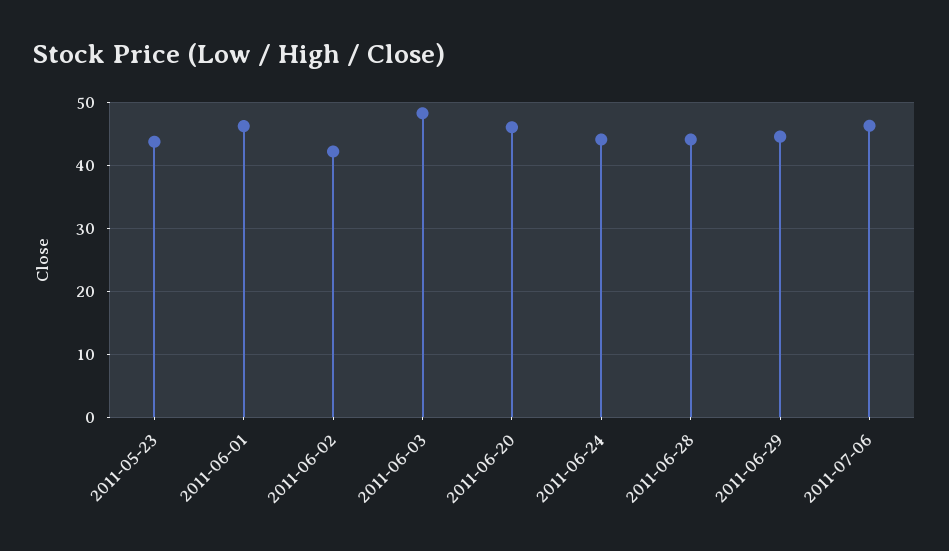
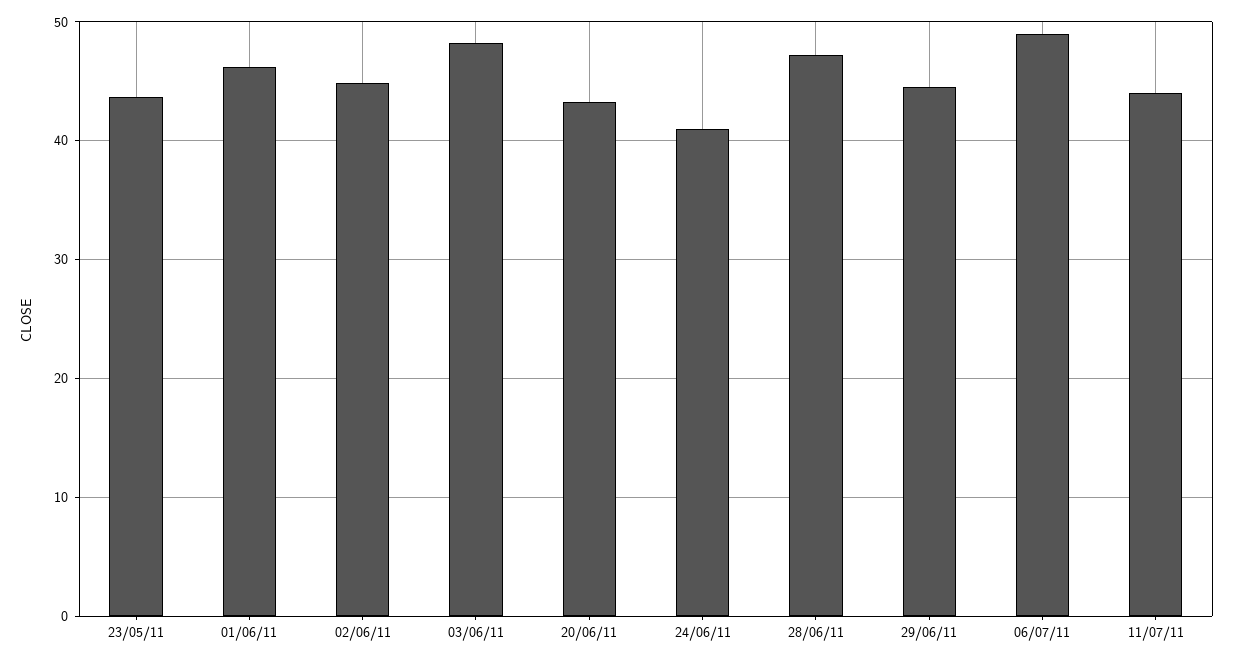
2011-06-02: 42 -> 45
2011-06-20: 46 -> 43
2011-06-24: 44 -> 41
2011-06-28: 44 -> 47
2011-07-06: 46 -> 49
11/07/11: none -> 44

